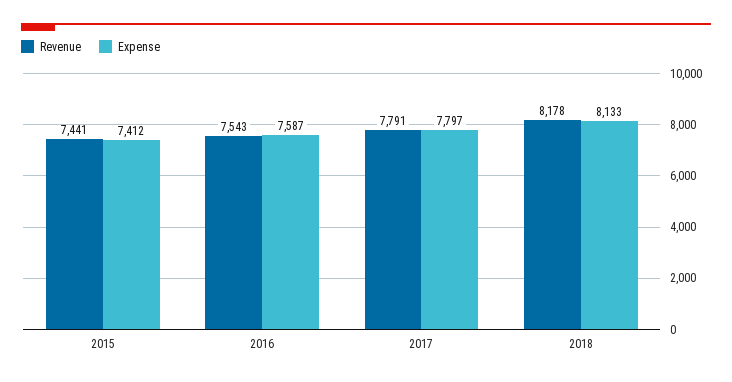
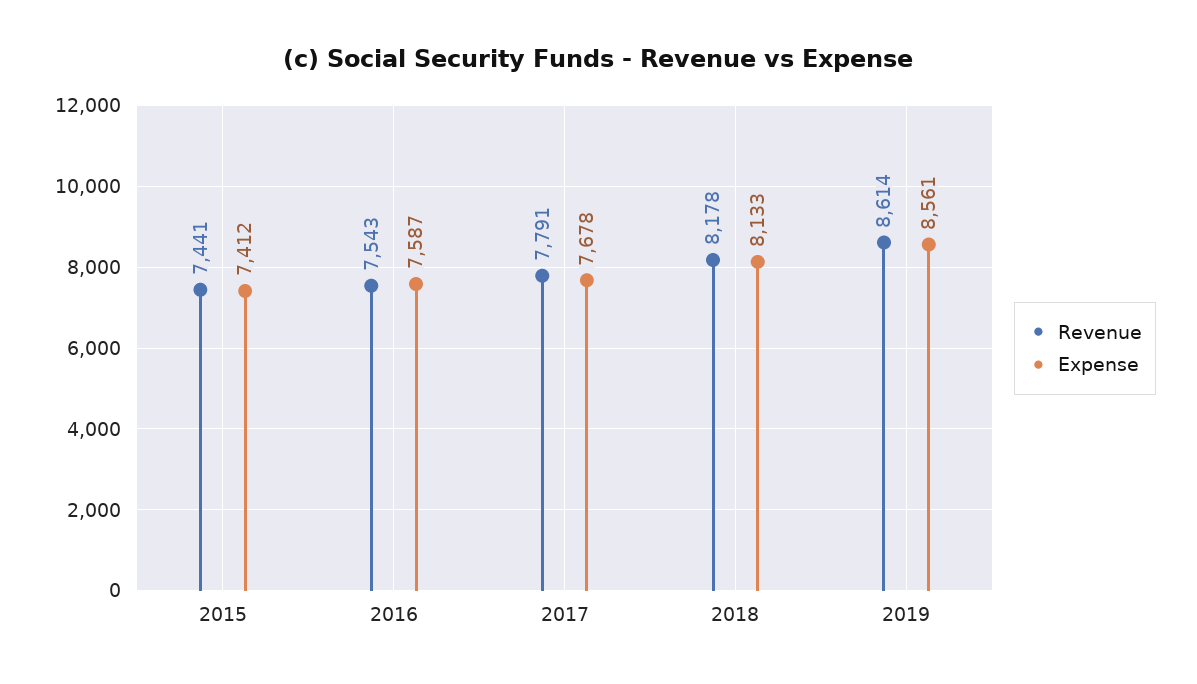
Expense, 2017: 7797 -> 7678
Revenue, 2019: none -> 8614
Expense, 2019: none -> 8561

